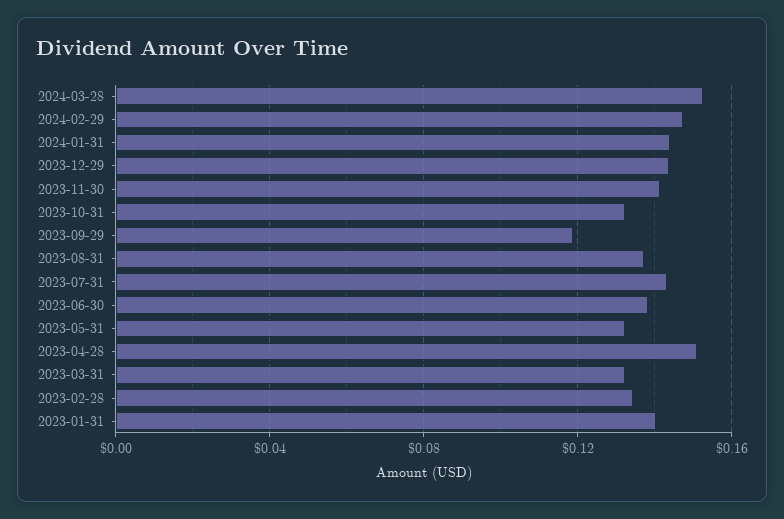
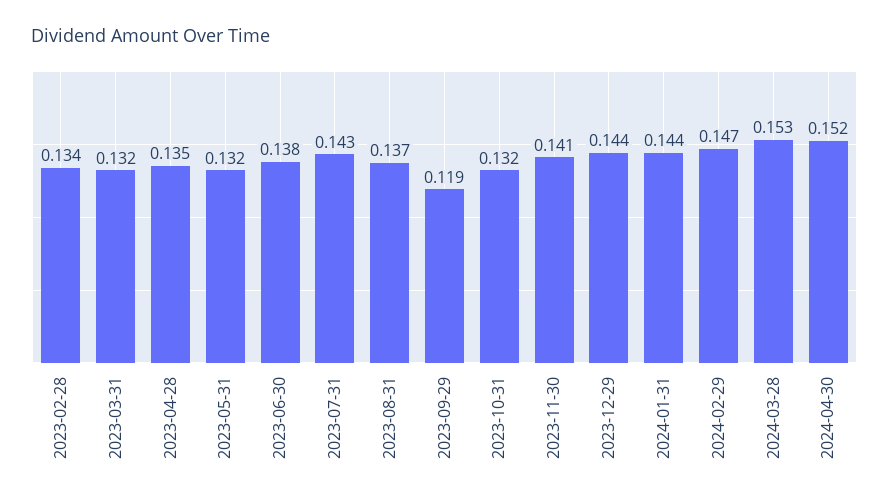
2023-04-28: 0.15 -> 0.135
2023-01-31: 0.14 -> none
2024-04-30: none -> 0.152

